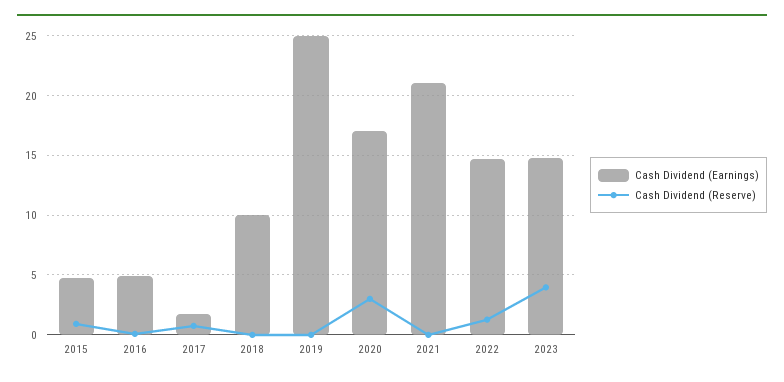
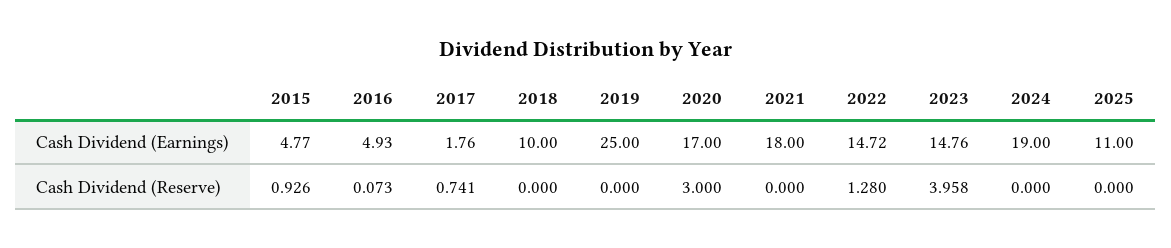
Cash Dividend (Earnings), 2021: 21 -> 18
Cash Dividend (Earnings), 2024: none -> 19
Cash Dividend (Earnings), 2025: none -> 11
Cash Dividend (Reserve), 2024: none -> 0
Cash Dividend (Reserve), 2025: none -> 0

